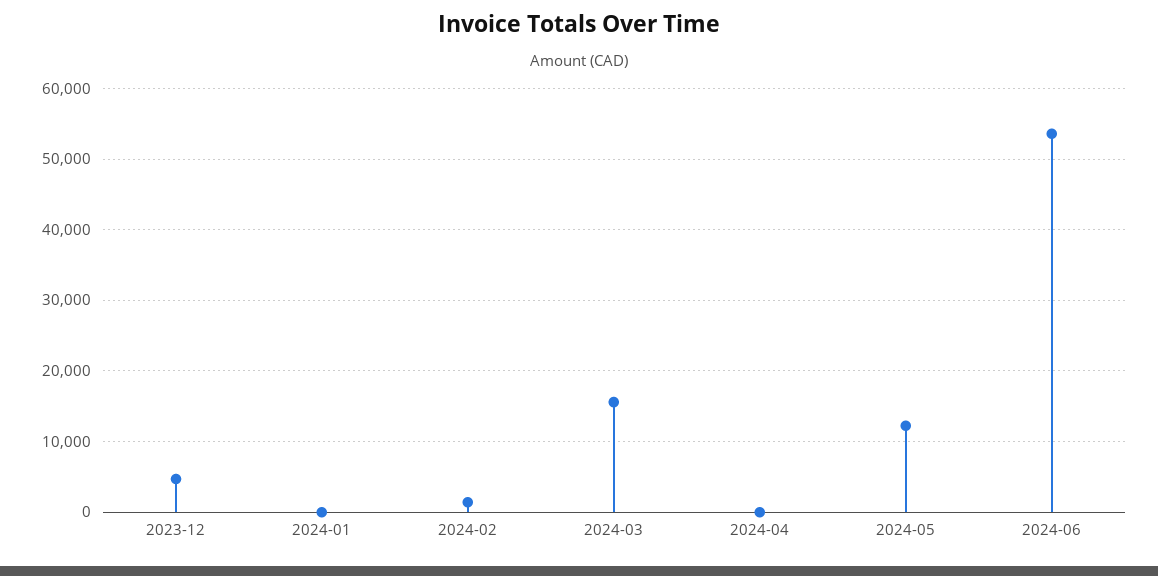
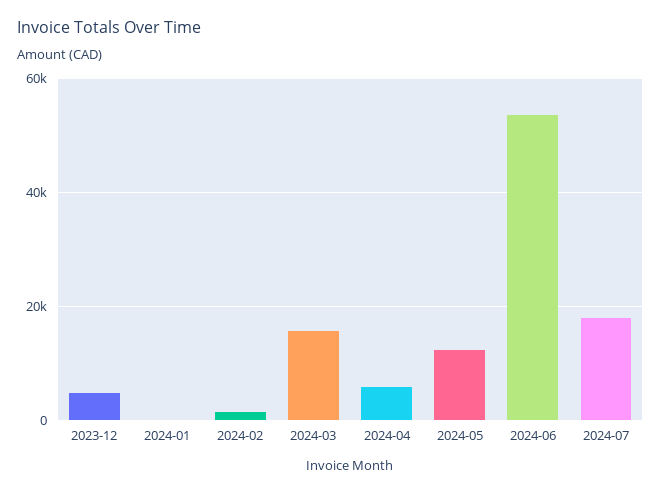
2024-04: 0 -> 6000
2024-07: none -> 18000

